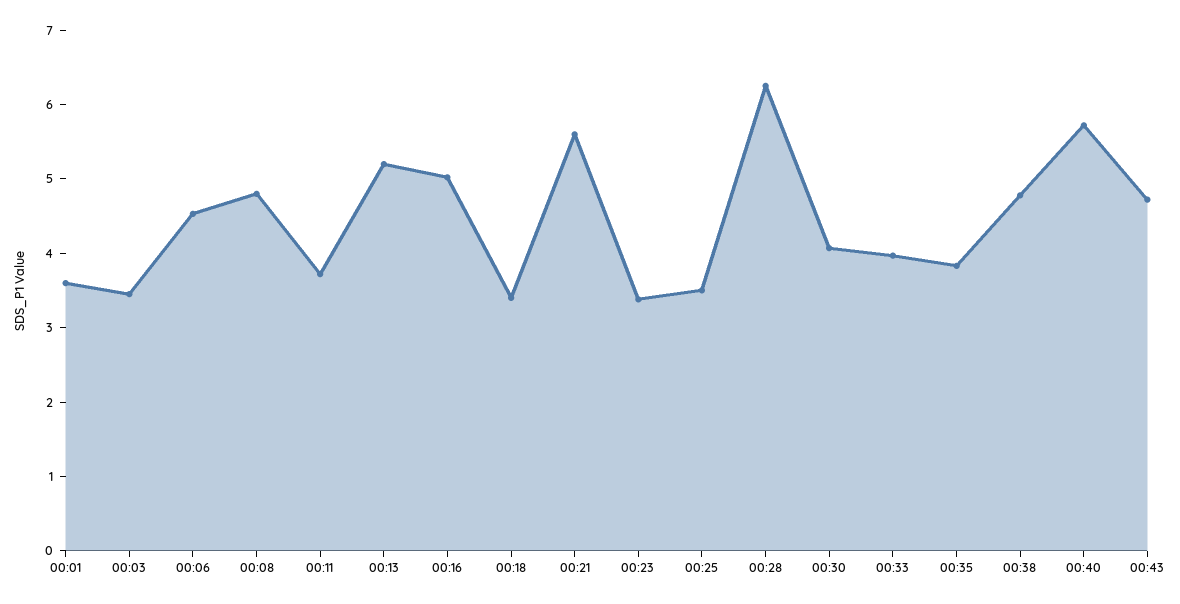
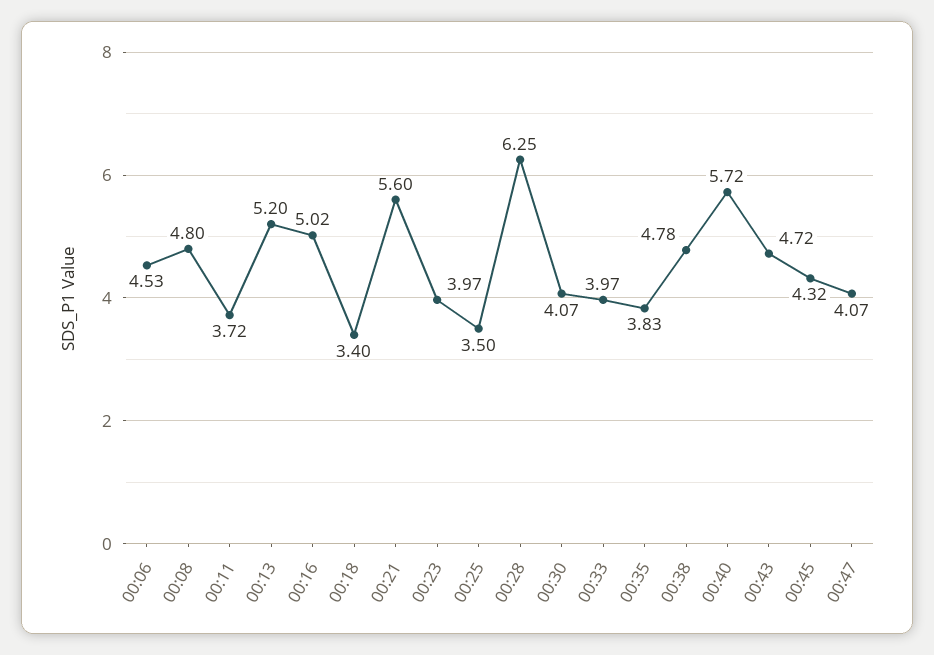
00:01: 3.6 -> none
00:03: 3.4 -> none
00:23: 3.4 -> 3.97
00:45: none -> 4.32
00:47: none -> 4.07

